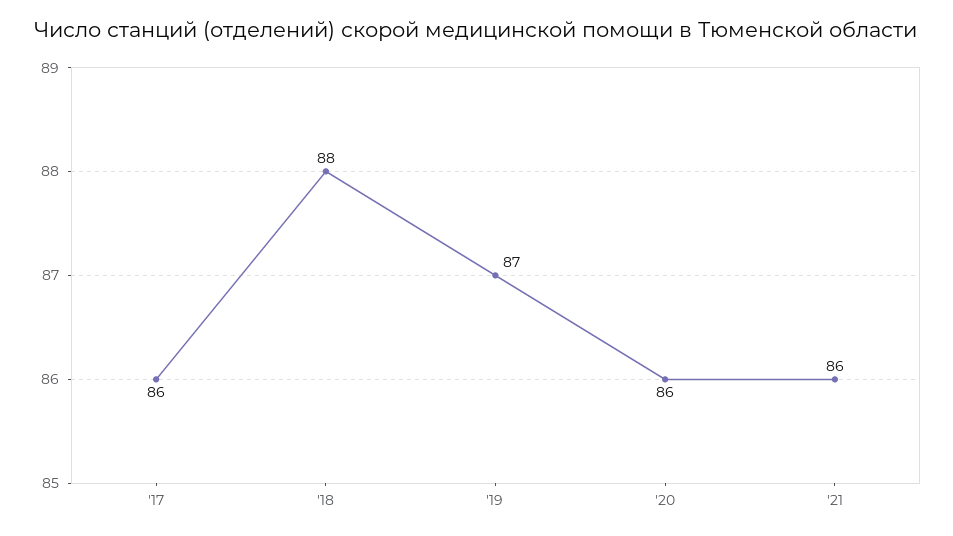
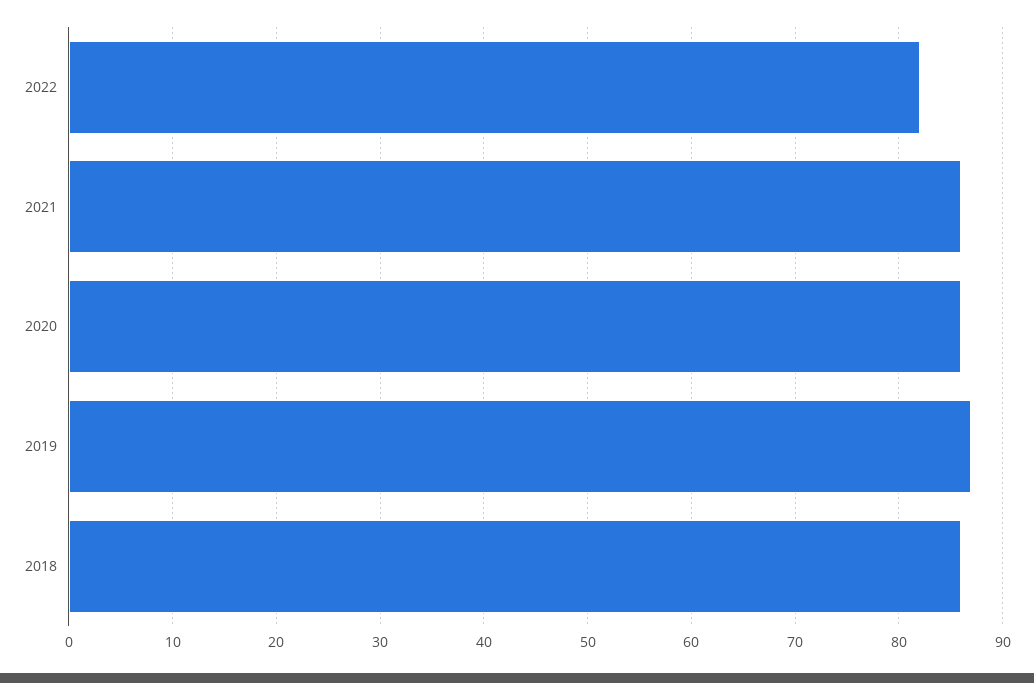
'17: 86 -> none
'18: 88 -> 86
2022: none -> 82

